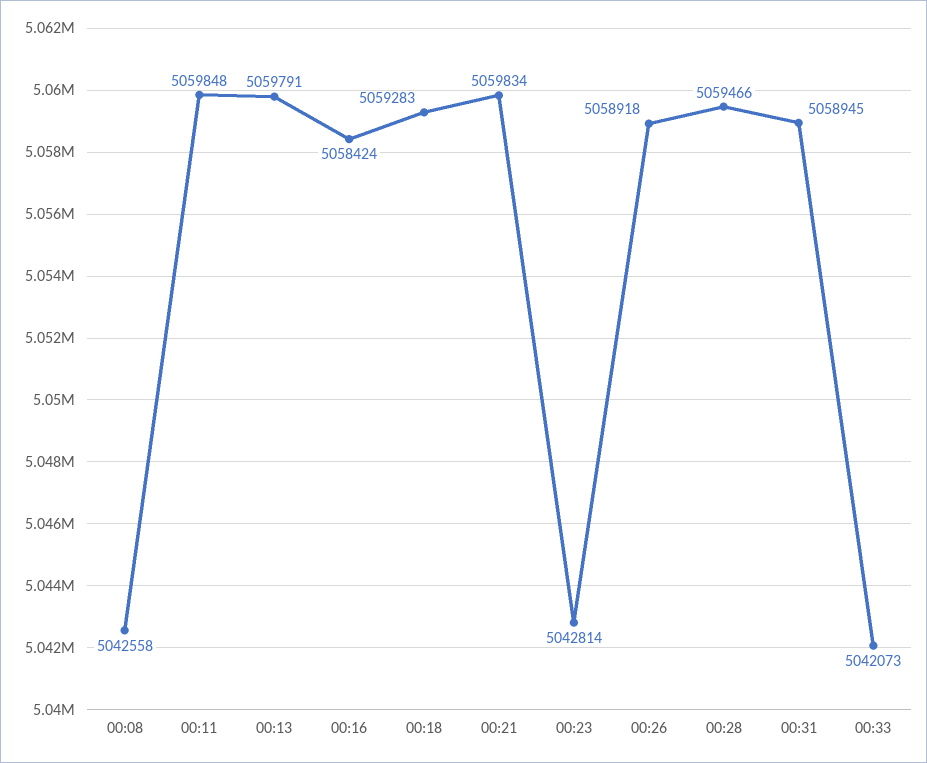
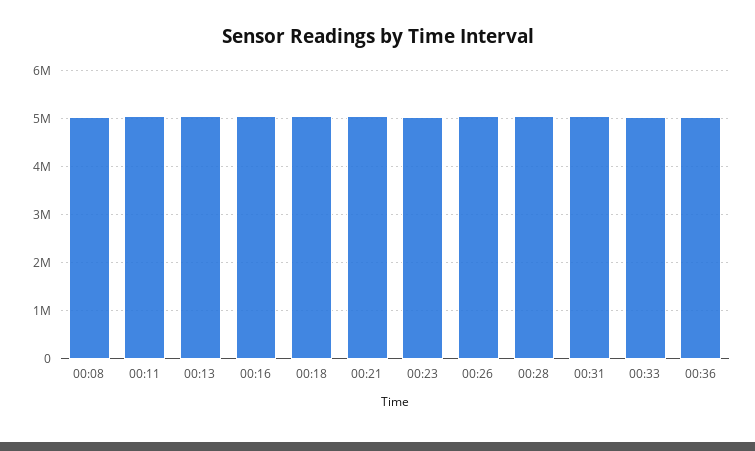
00:36: none -> 5000000

